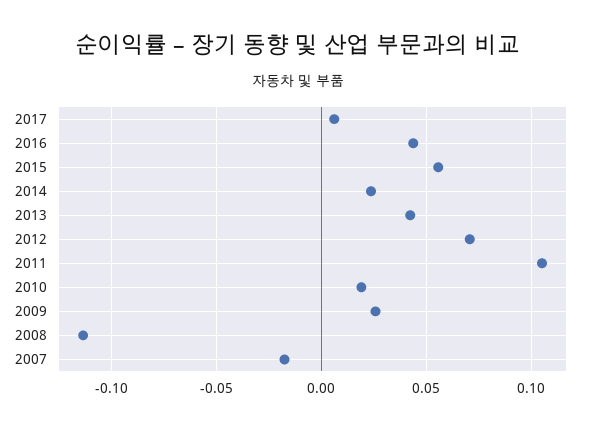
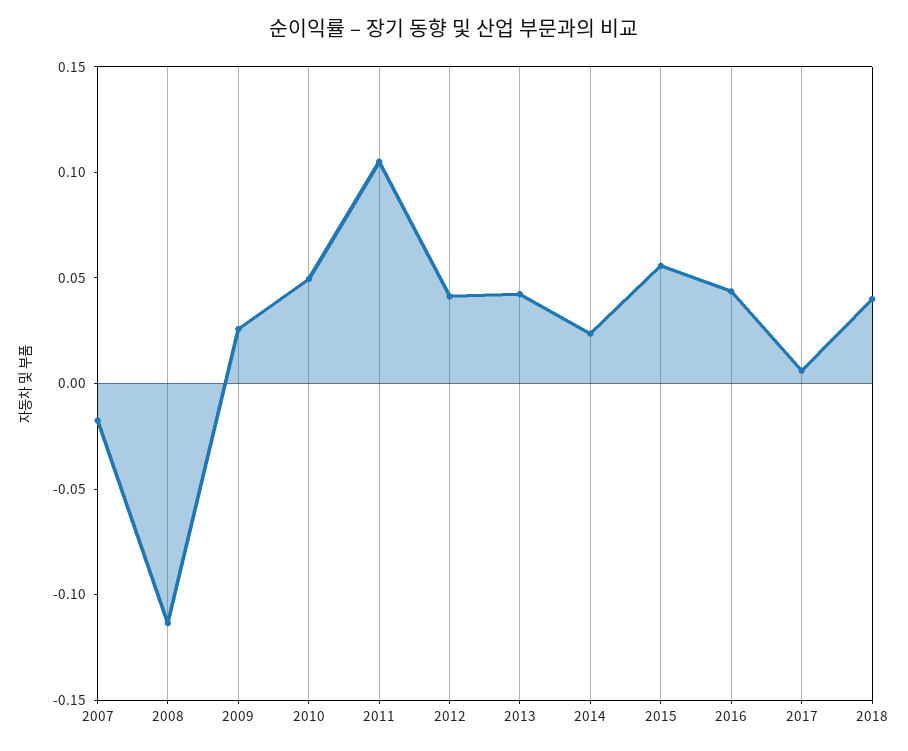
2012: 0.07 -> 0.04
2010: 0.02 -> 0.05
2018: none -> 0.04

